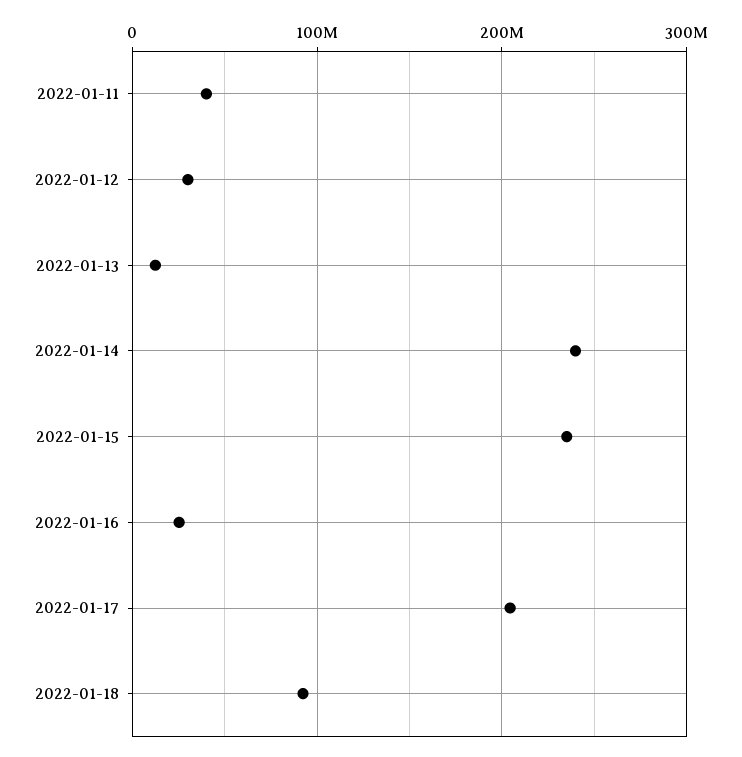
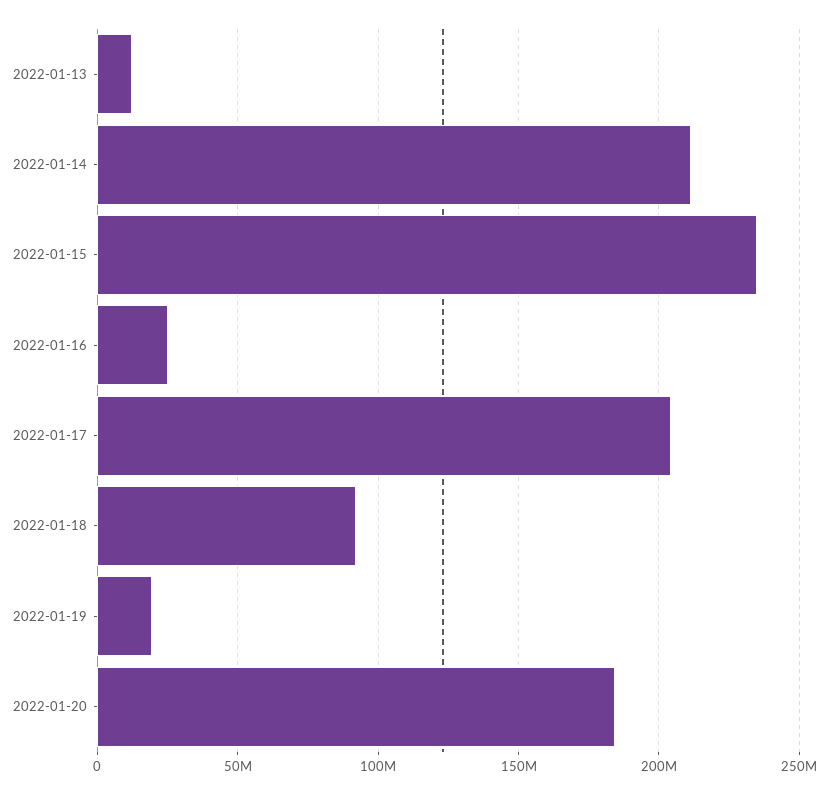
2022-01-11: 40000000 -> none
2022-01-12: 30000000 -> none
2022-01-14: 240000000 -> 210000000
2022-01-19: none -> 20000000
2022-01-20: none -> 185000000

